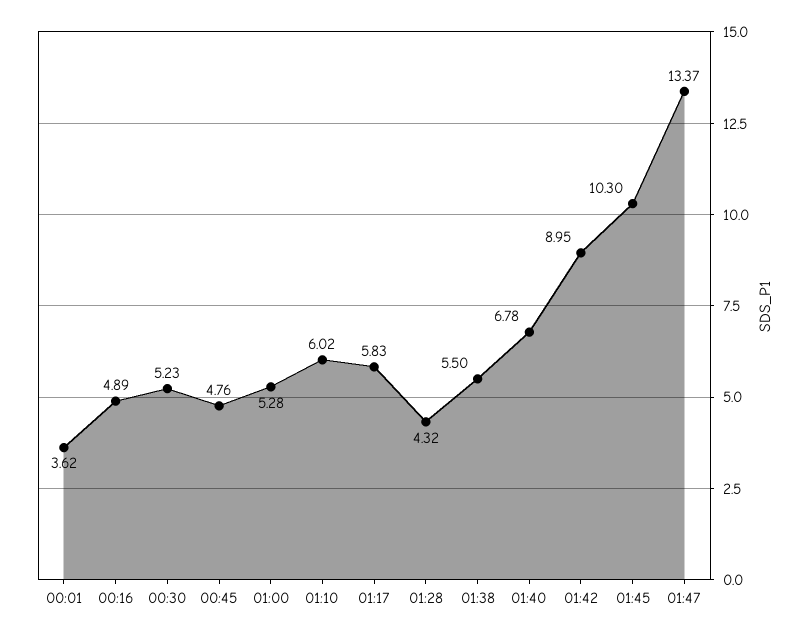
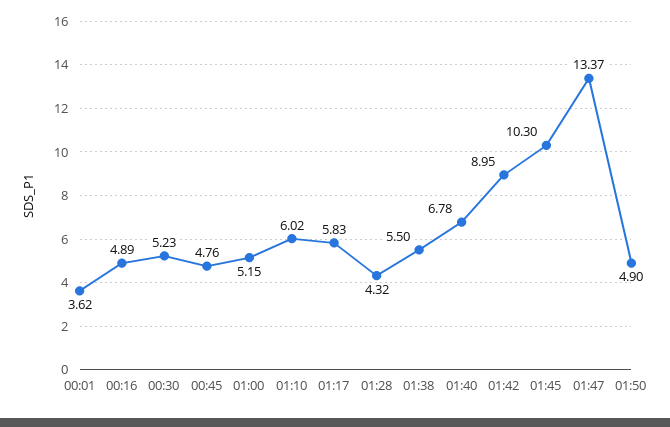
01:00: 5.28 -> 5.15
01:50: none -> 4.9

